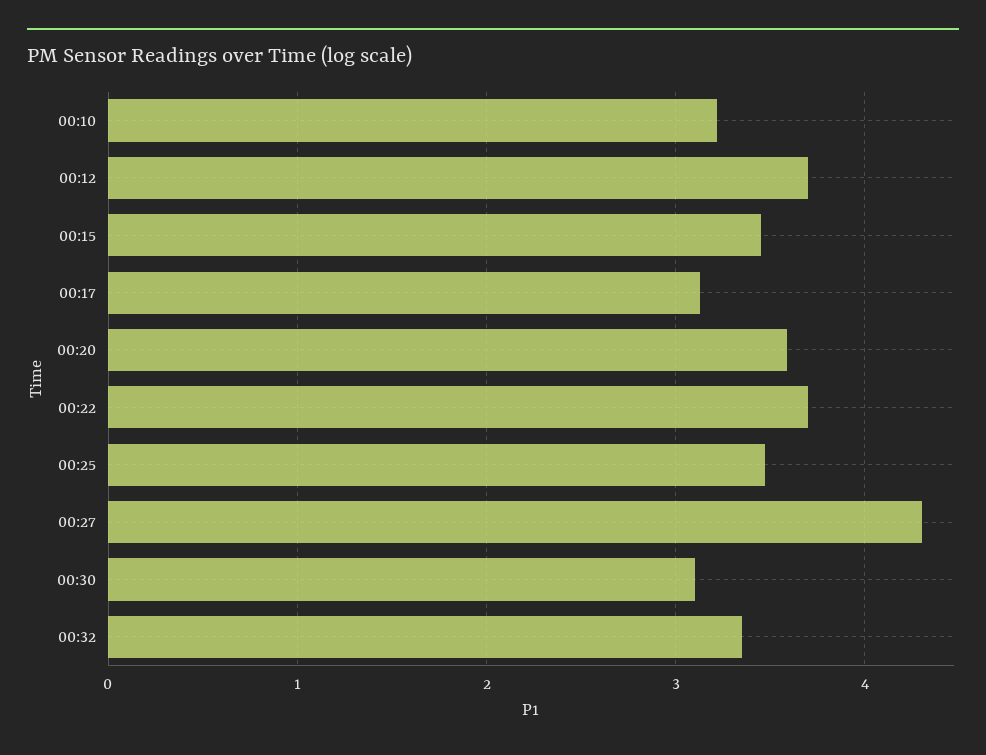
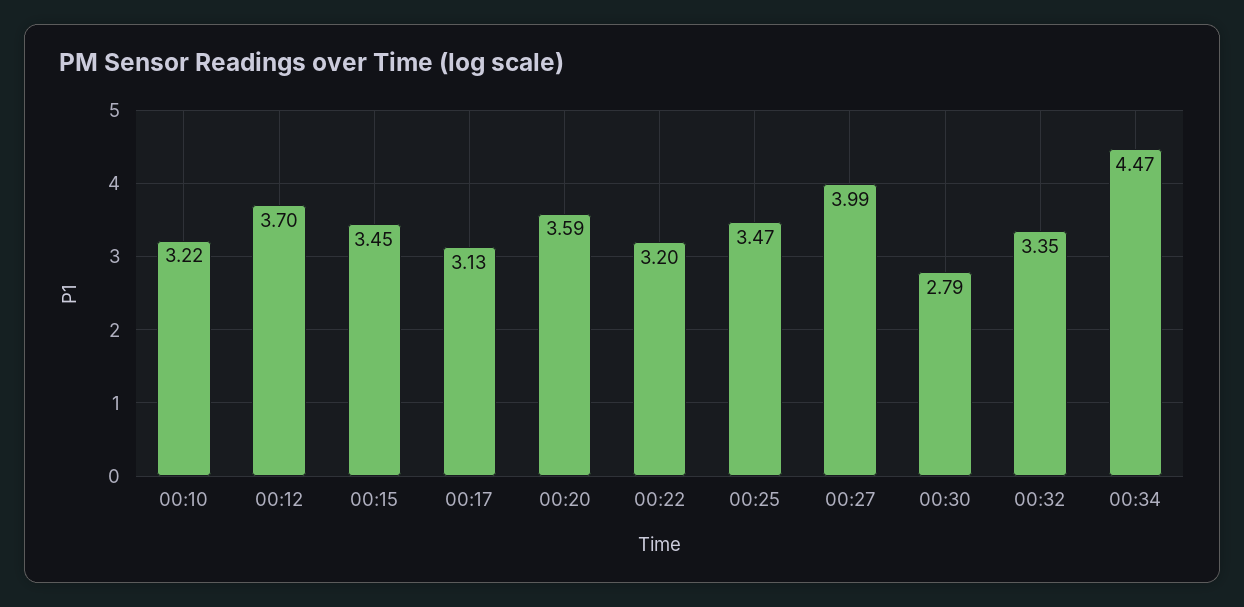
00:22: 3.7 -> 3.2
00:27: 4.3 -> 3.99
00:30: 3.1 -> 2.79
00:34: none -> 4.47

